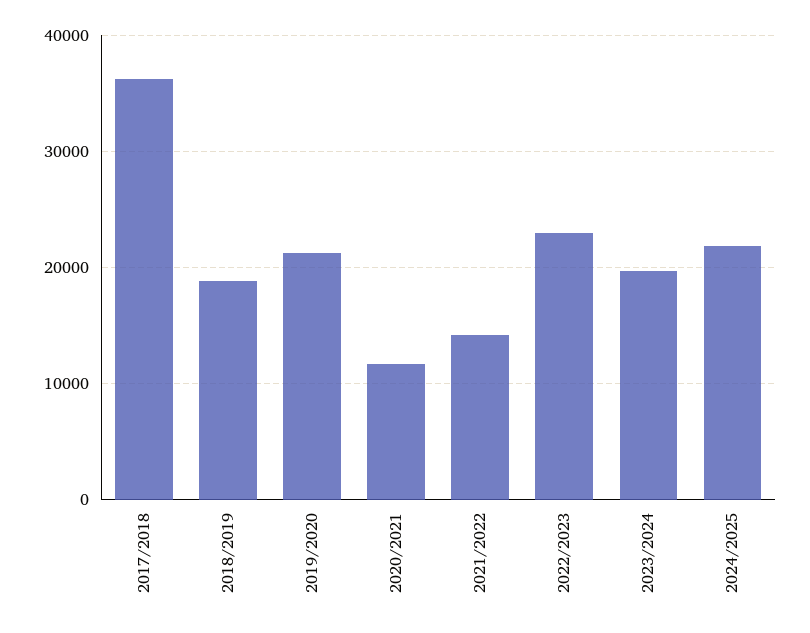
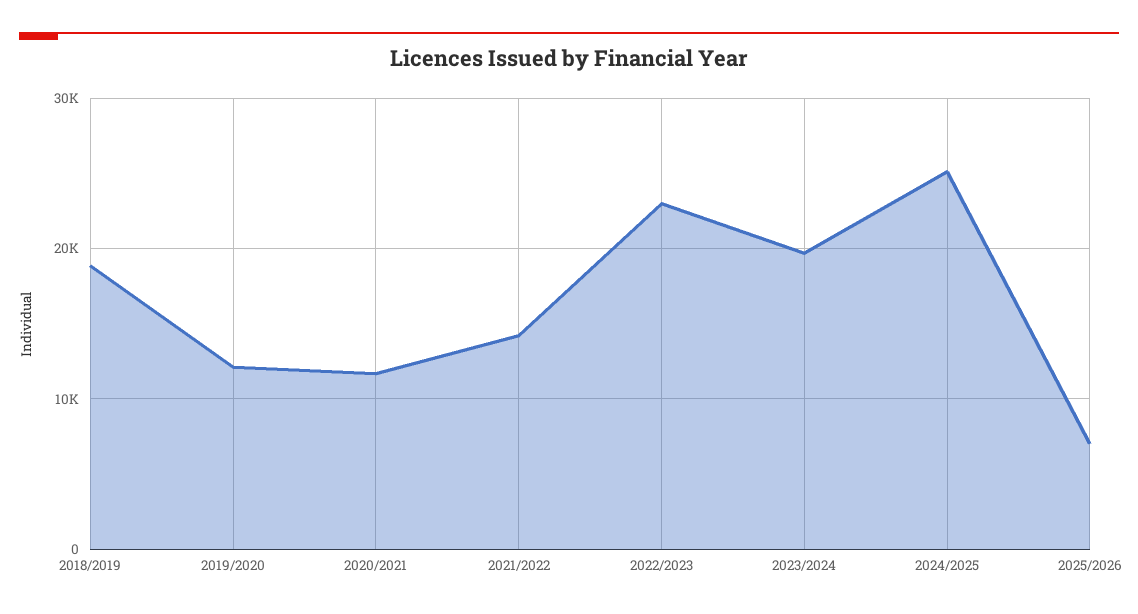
2017/2018: 36000 -> none
2019/2020: 21000 -> 12000
2024/2025: 22000 -> 25000
2025/2026: none -> 7000

